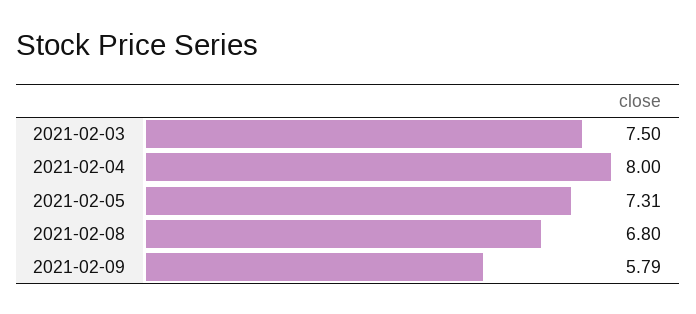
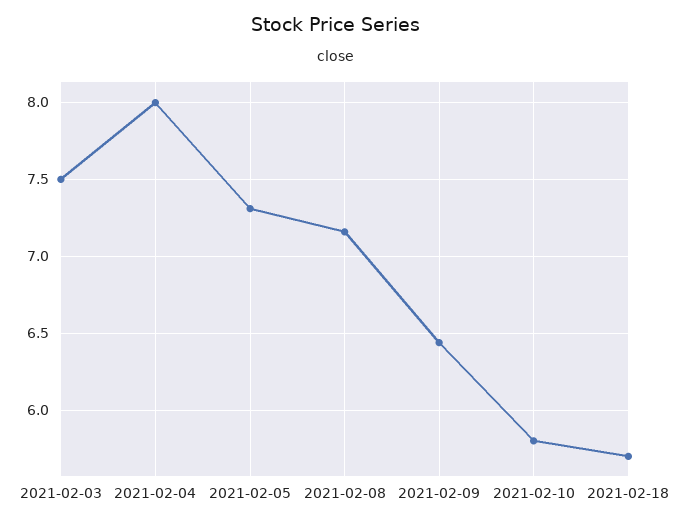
2021-02-08: 6.8 -> 7.15
2021-02-09: 5.79 -> 6.45
2021-02-10: none -> 5.8
2021-02-18: none -> 5.7

